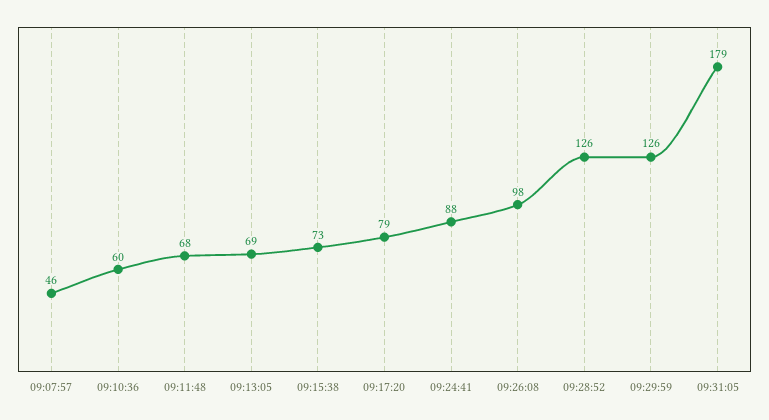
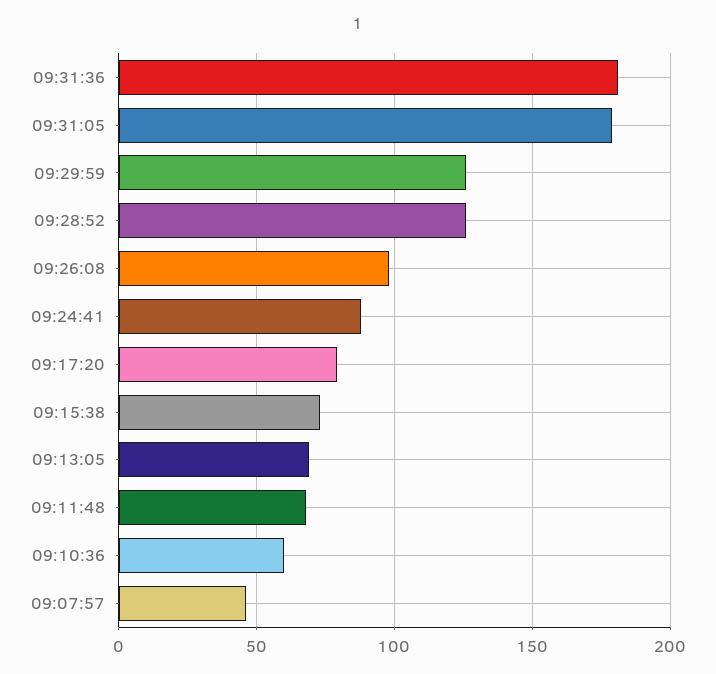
09:31:36: none -> 180

